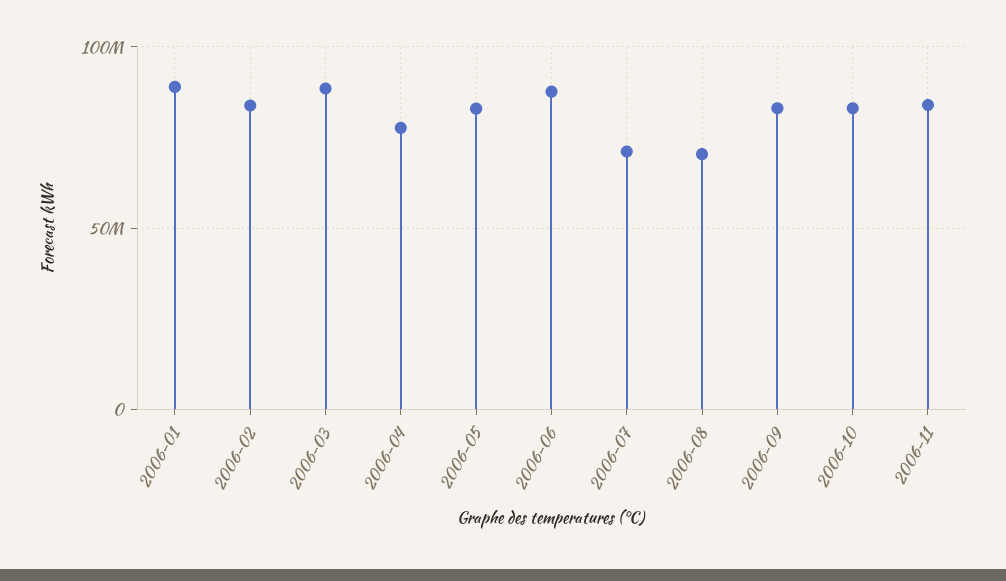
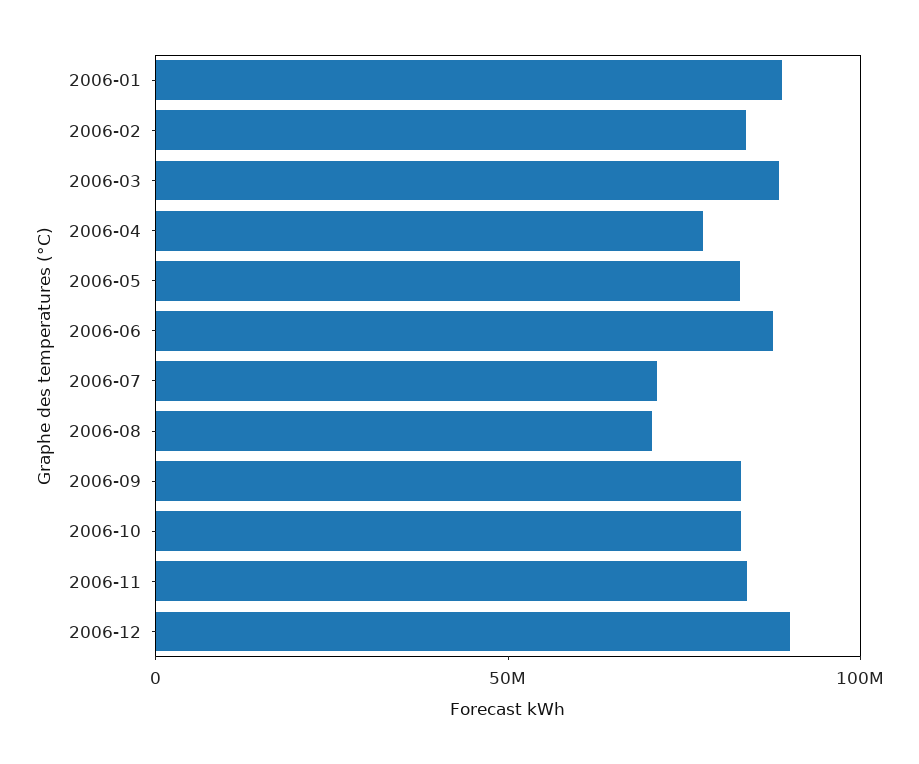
2006-12: none -> 90000000

